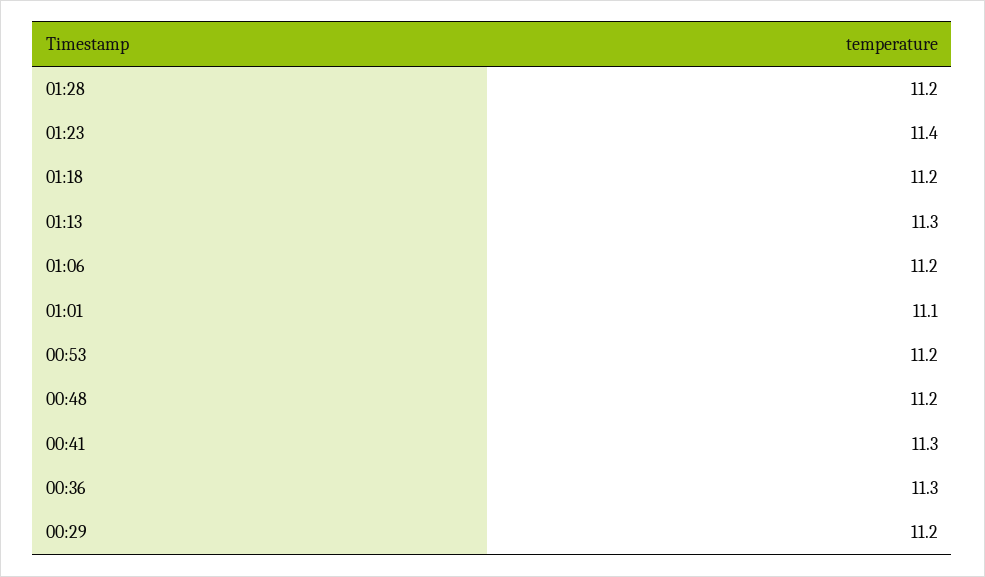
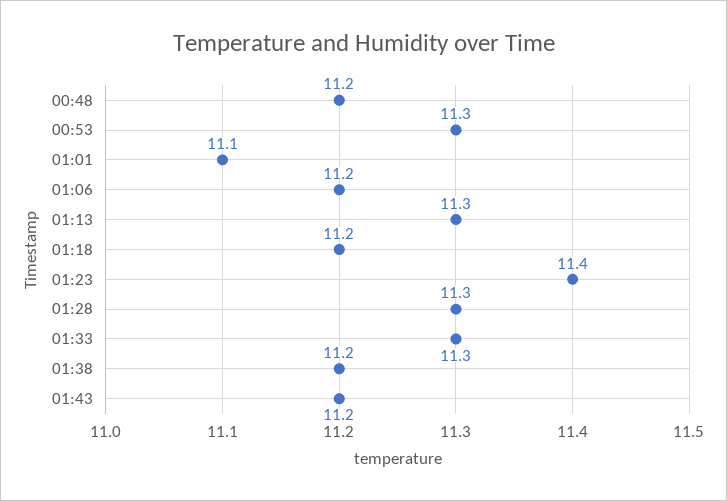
01:28: 11.2 -> 11.3
00:53: 11.2 -> 11.3
00:41: 11.3 -> none
00:36: 11.3 -> none
00:29: 11.2 -> none
01:33: none -> 11.3
01:38: none -> 11.2
01:43: none -> 11.2

